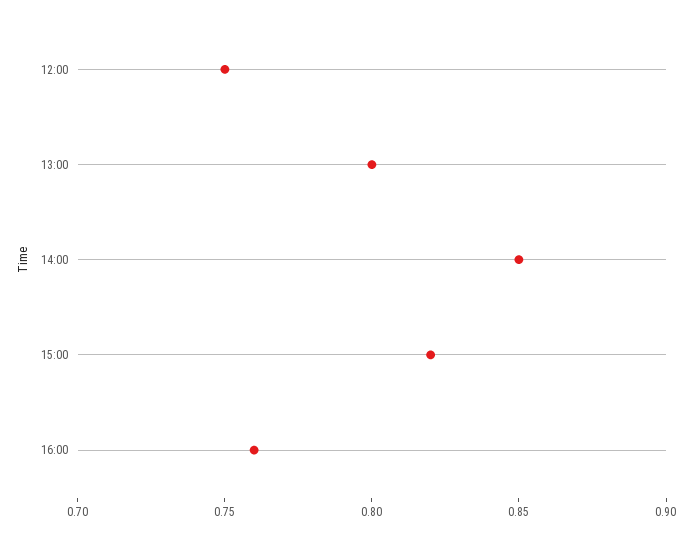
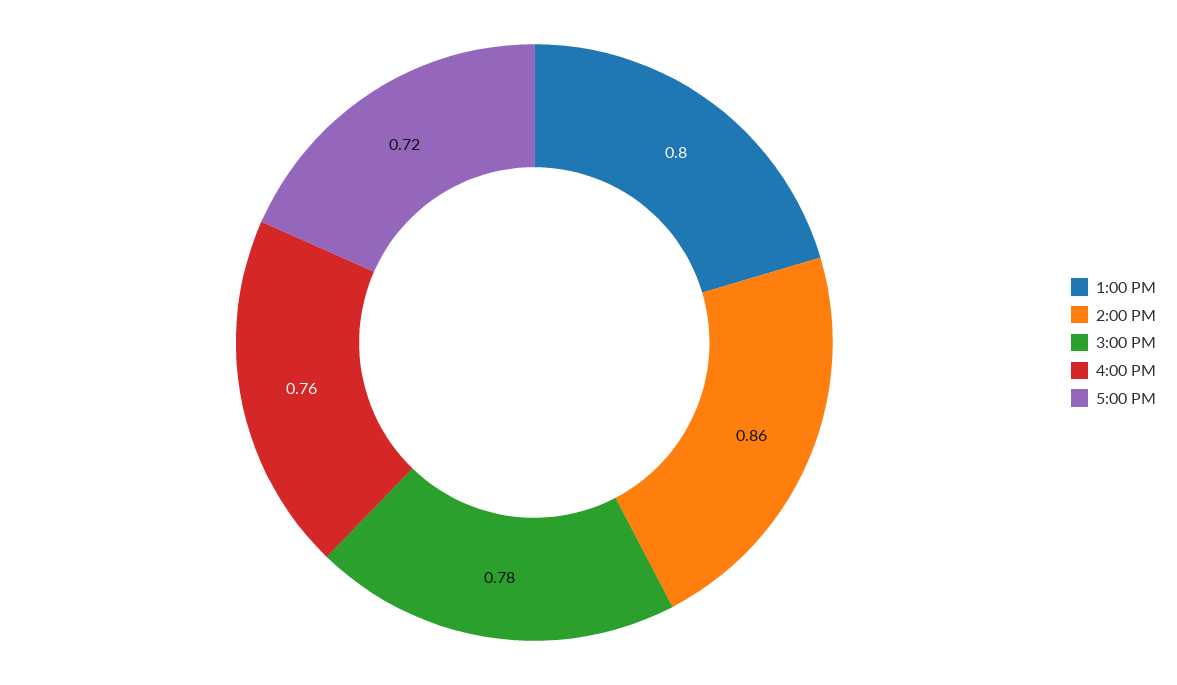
12:00: 0.75 -> none
14:00: 0.85 -> 0.86
15:00: 0.82 -> 0.78
5:00 PM: none -> 0.72

